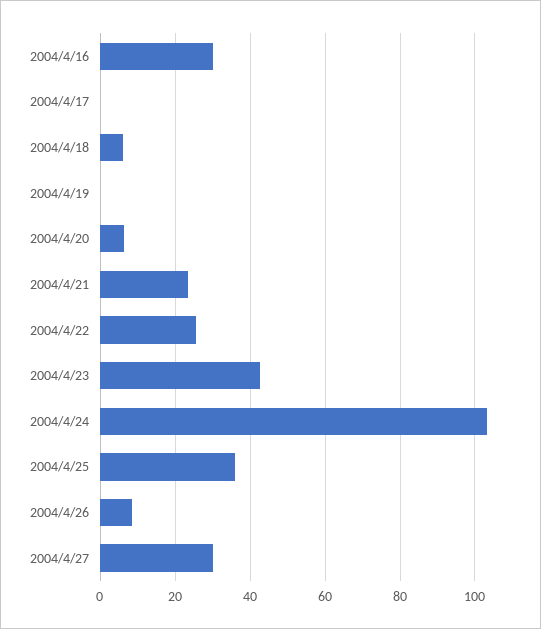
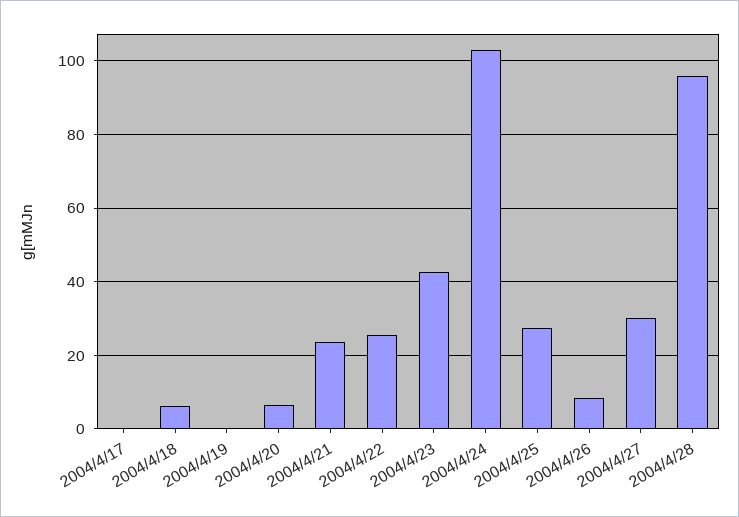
2004/4/16: 30 -> none
2004/4/25: 36 -> 28
2004/4/28: none -> 96

